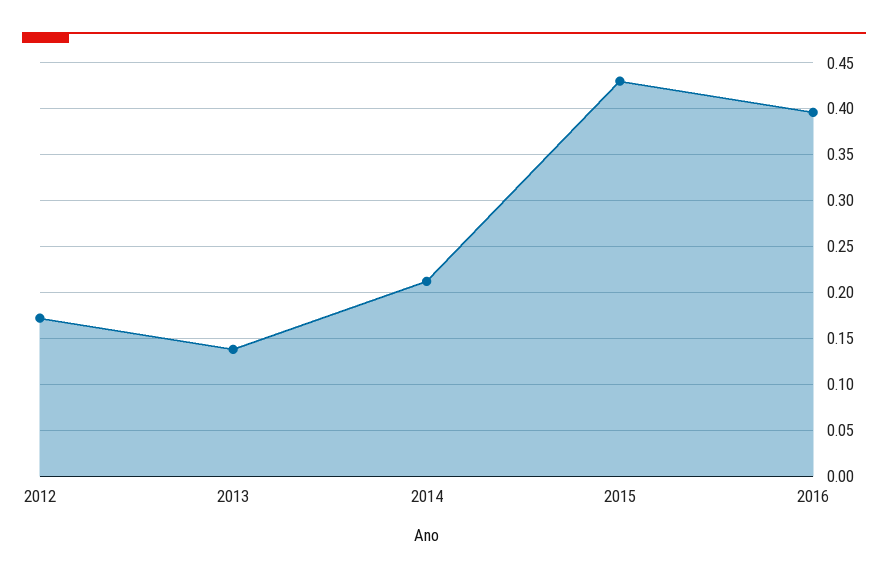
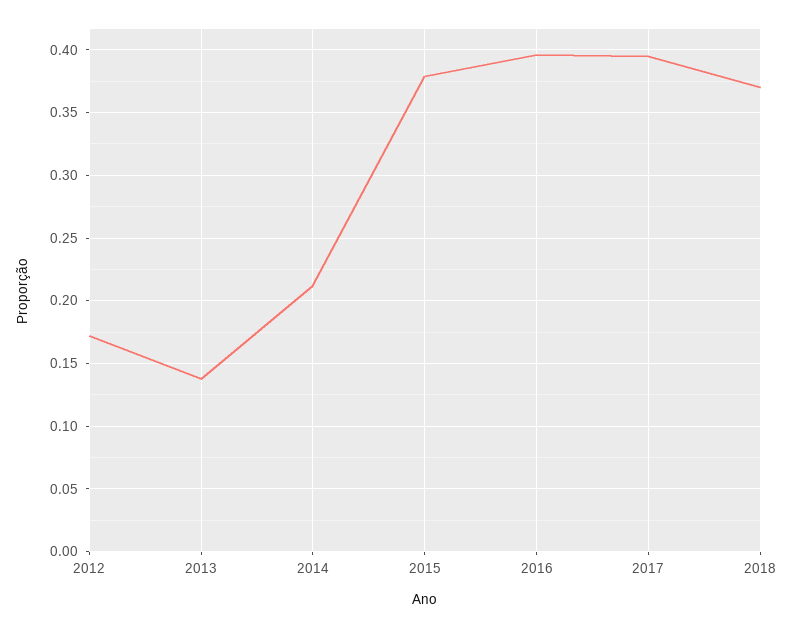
2015: 0.43 -> 0.38
2017: none -> 0.395
2018: none -> 0.37

